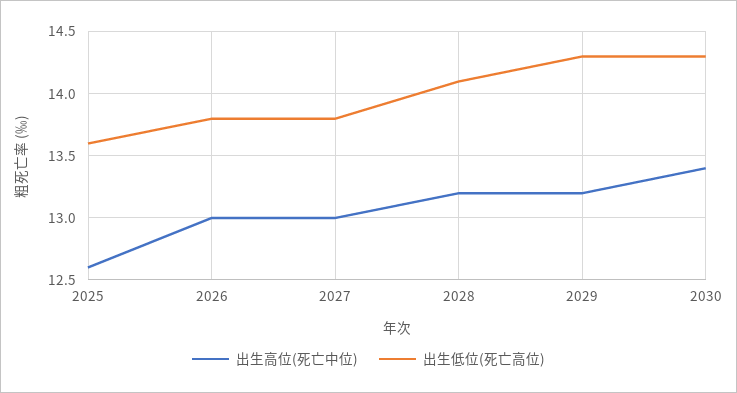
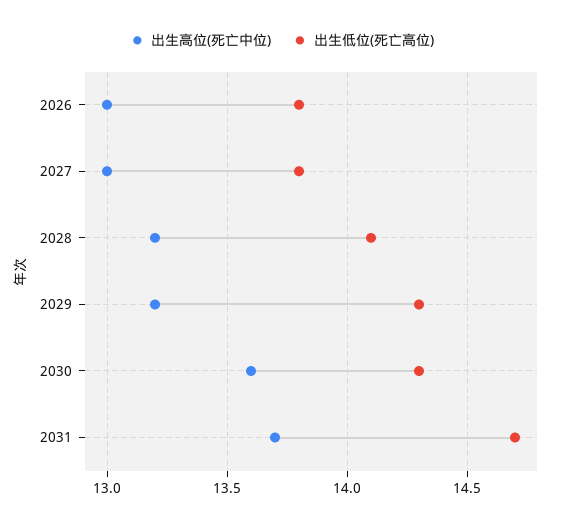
出生高位(死亡中位), 2025: 12.6 -> none
出生低位(死亡高位), 2025: 13.6 -> none
出生高位(死亡中位), 2030: 13.4 -> 13.6
出生高位(死亡中位), 2031: none -> 13.7
出生低位(死亡高位), 2031: none -> 14.7

